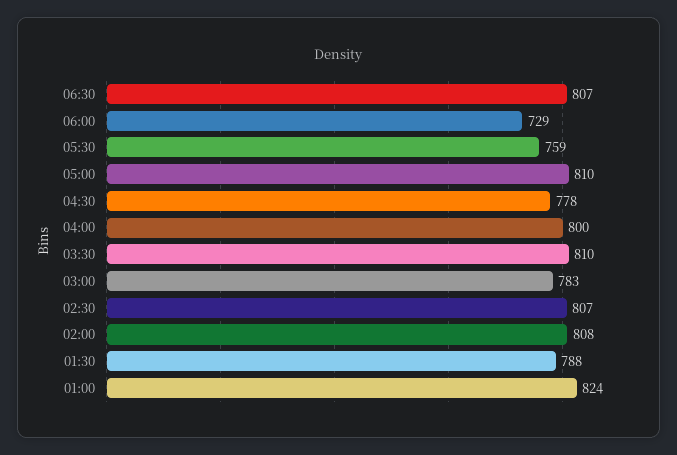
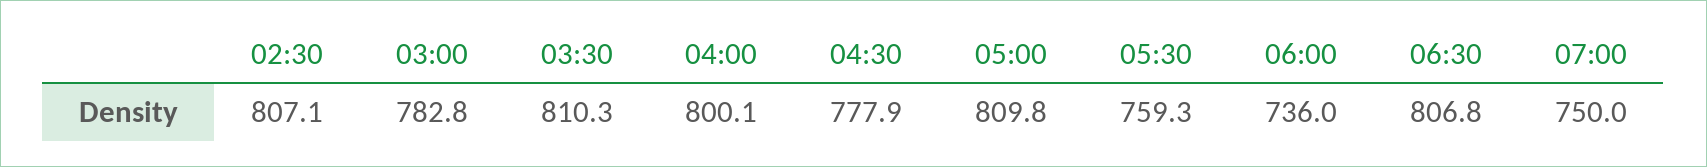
06:00: 729 -> 736
02:00: 808 -> none
01:30: 788 -> none
01:00: 824 -> none
07:00: none -> 750

